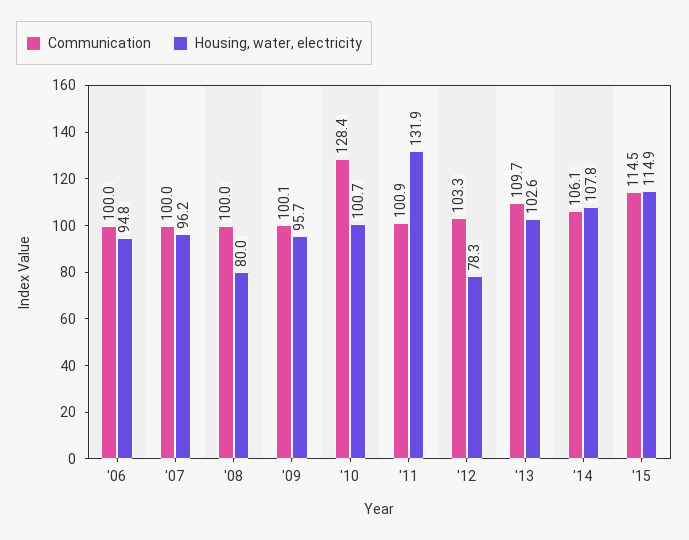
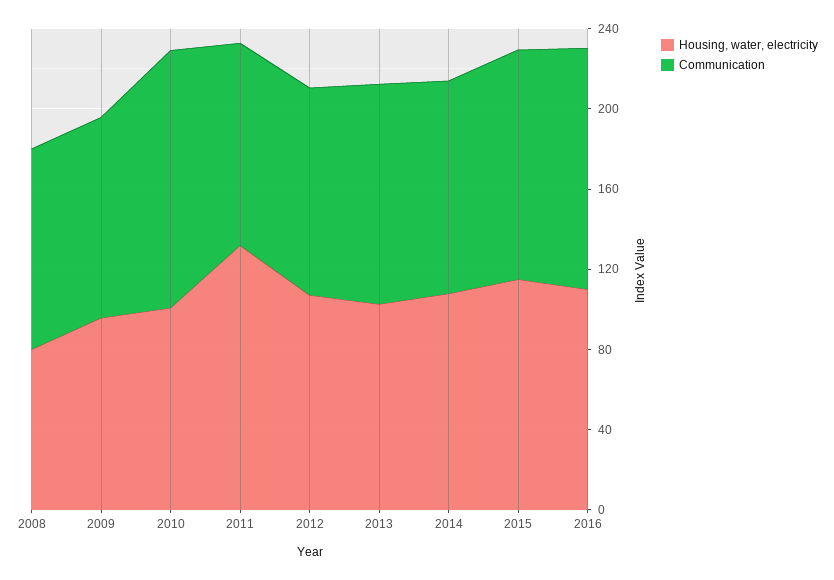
Communication, '06: 100 -> none
Housing, water, electricity, '06: 94.8 -> none
Communication, '07: 100 -> none
Housing, water, electricity, '07: 96.2 -> none
Housing, water, electricity, '12: 78.3 -> 110
Housing, water, electricity, 2016: none -> 110
Communication, 2016: none -> 120

